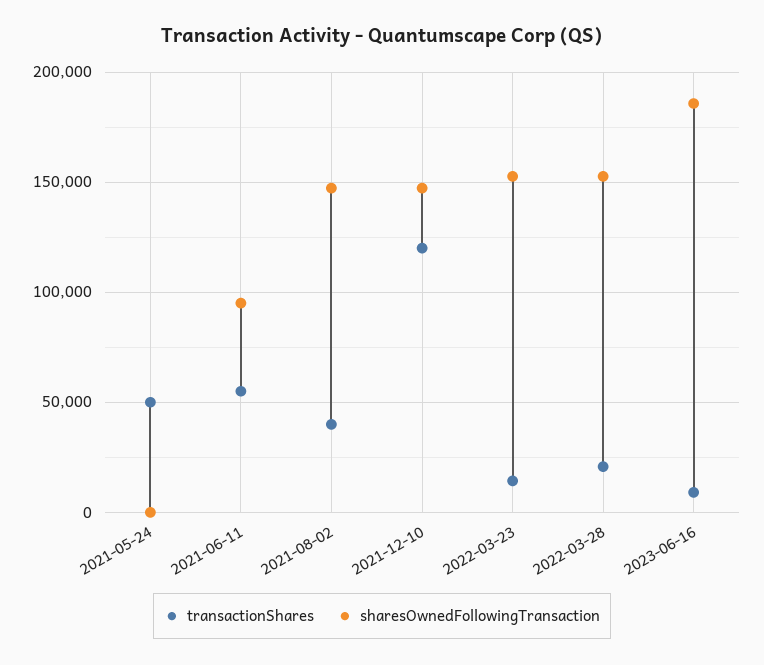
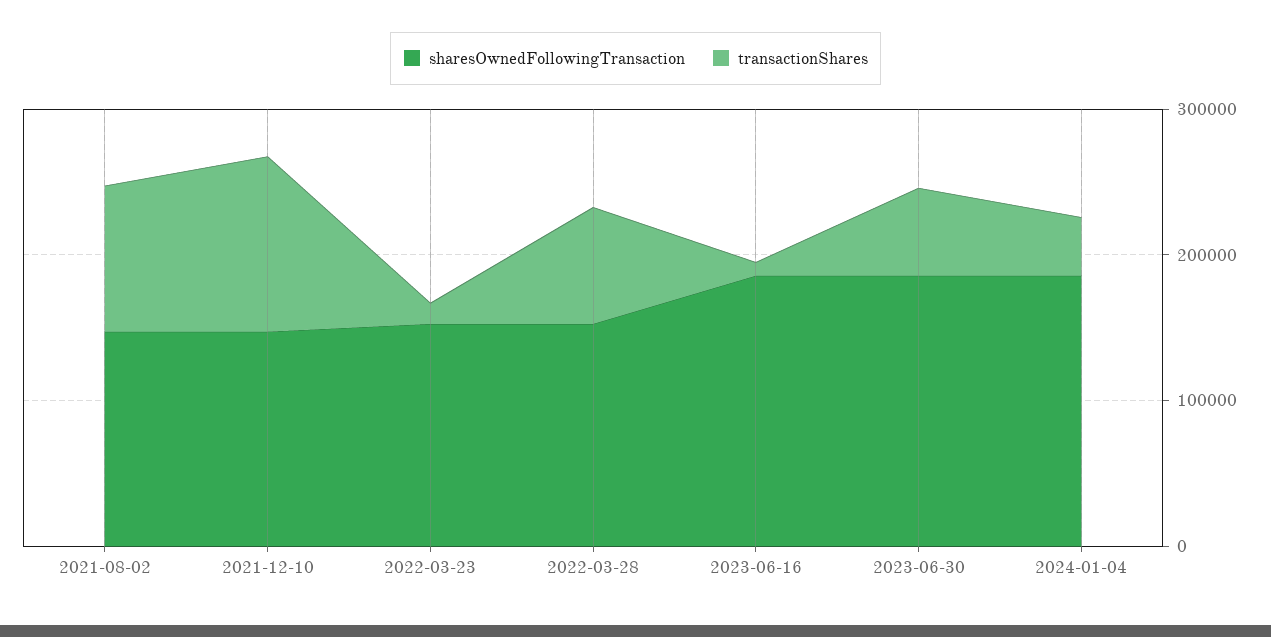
transactionShares, 2021-05-24: 50000 -> none
sharesOwnedFollowingTransaction, 2021-05-24: 0 -> none
transactionShares, 2021-06-11: 55000 -> none
sharesOwnedFollowingTransaction, 2021-06-11: 95000 -> none
transactionShares, 2021-08-02: 40000 -> 100000
transactionShares, 2022-03-28: 20000 -> 80000
sharesOwnedFollowingTransaction, 2023-06-30: none -> 180000
transactionShares, 2023-06-30: none -> 60000
sharesOwnedFollowingTransaction, 2024-01-04: none -> 180000
transactionShares, 2024-01-04: none -> 40000

